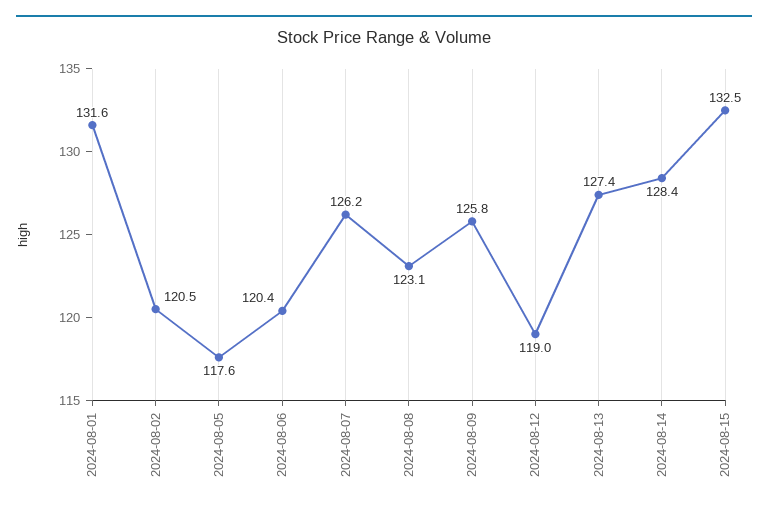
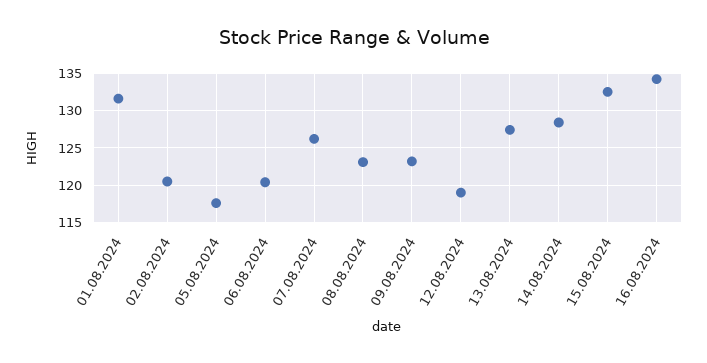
2024-08-09: 125.8 -> 123
16.08.2024: none -> 134

